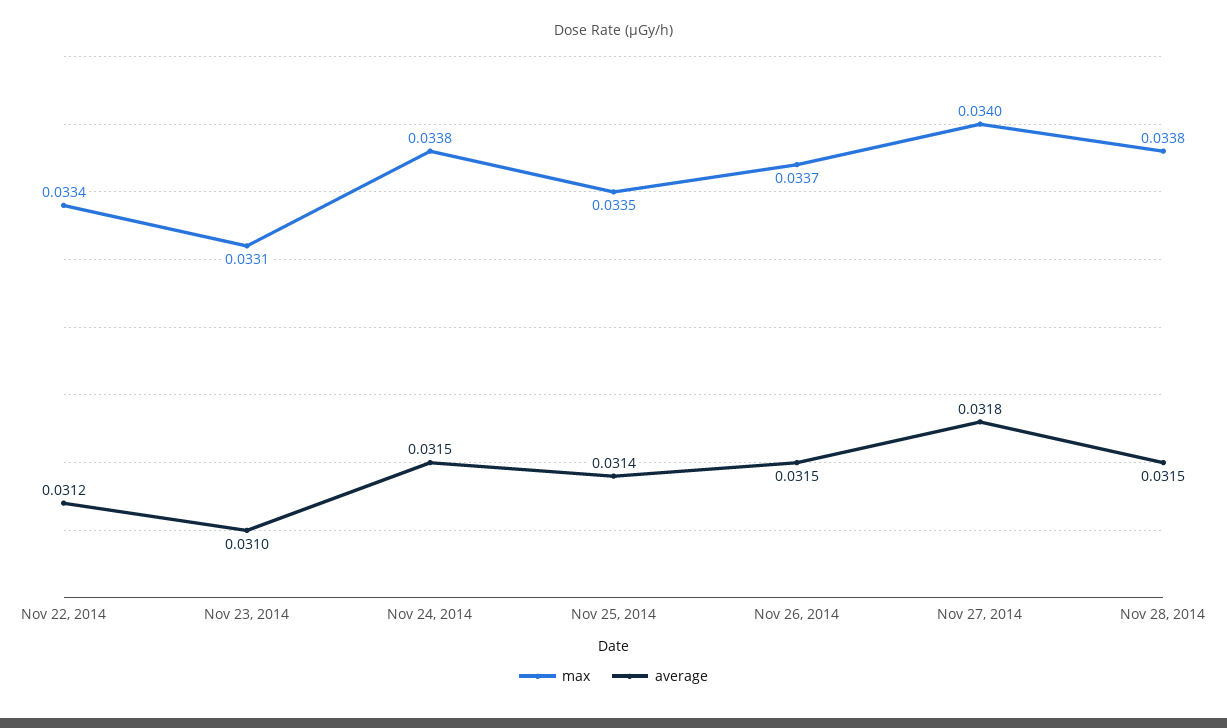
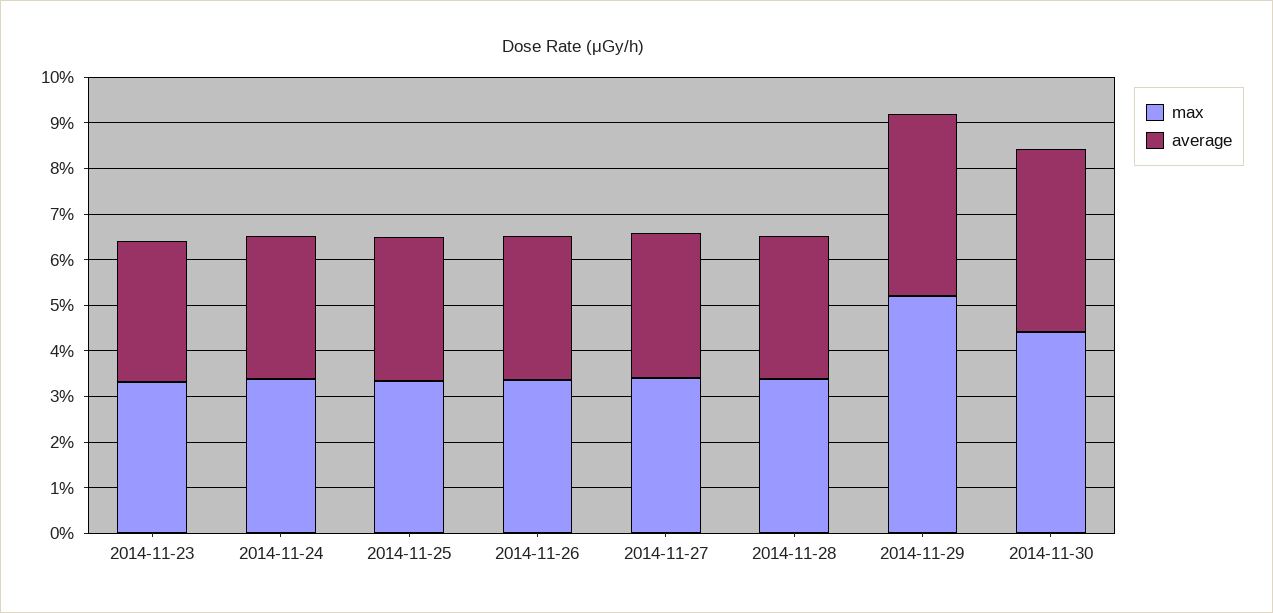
max, Nov 22, 2014: 0.0334 -> none
average, Nov 22, 2014: 0.0312 -> none
max, 2014-11-29: none -> 0.052
average, 2014-11-29: none -> 0.04
max, 2014-11-30: none -> 0.044
average, 2014-11-30: none -> 0.04

